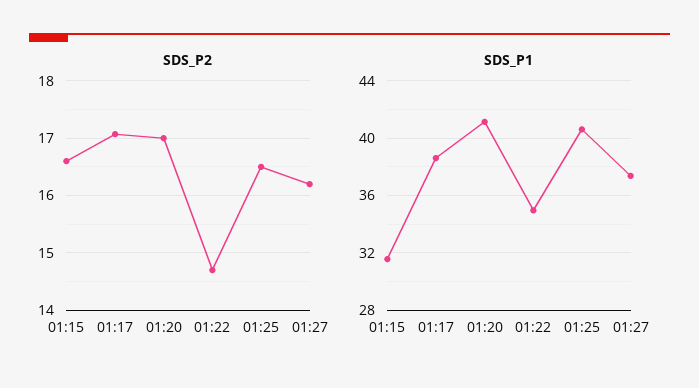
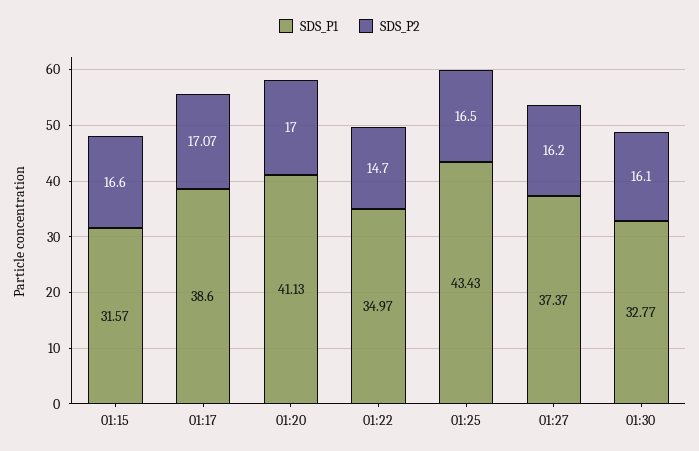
SDS_P1, 01:25: 40.5 -> 43.43
SDS_P1, 01:30: none -> 32.77
SDS_P2, 01:30: none -> 16.1

